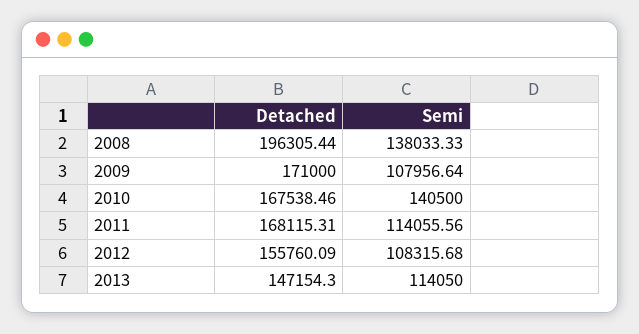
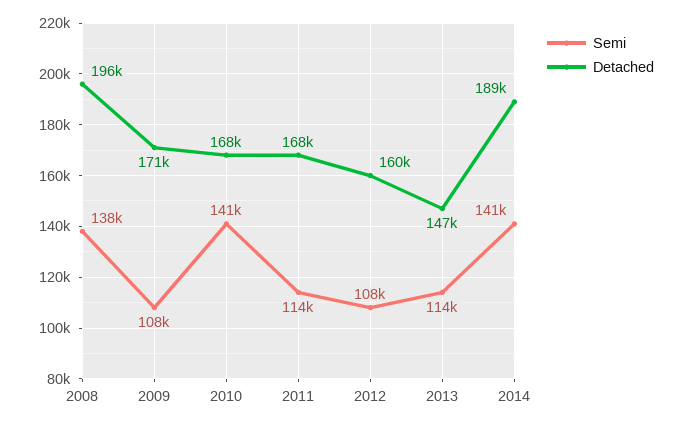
Detached, 2012: 155760.09 -> 160000
Semi, 2014: none -> 141000
Detached, 2014: none -> 189000

